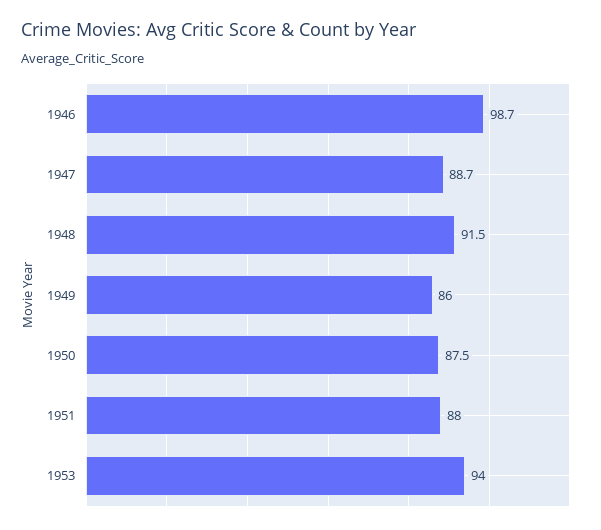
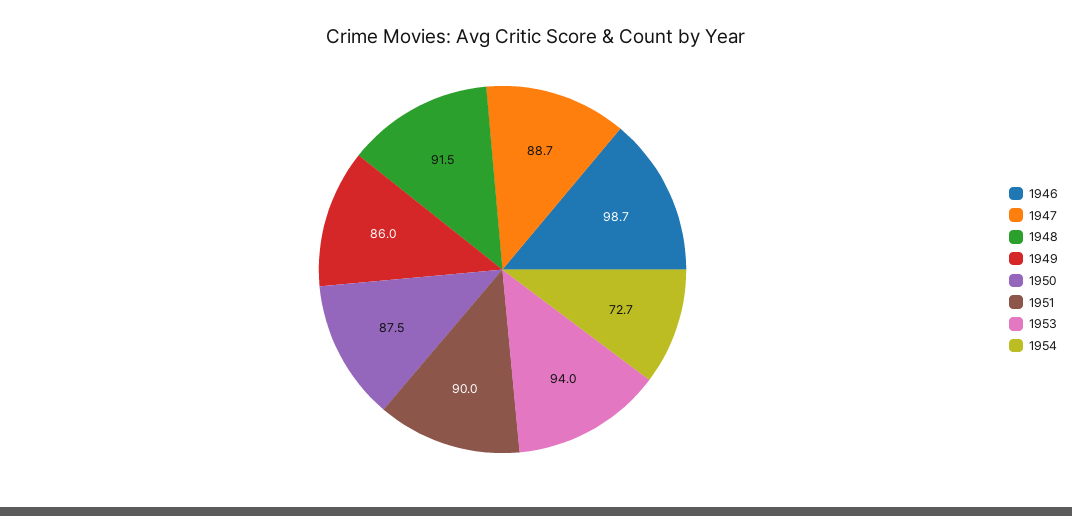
1951: 88 -> 90
1954: none -> 72.7

